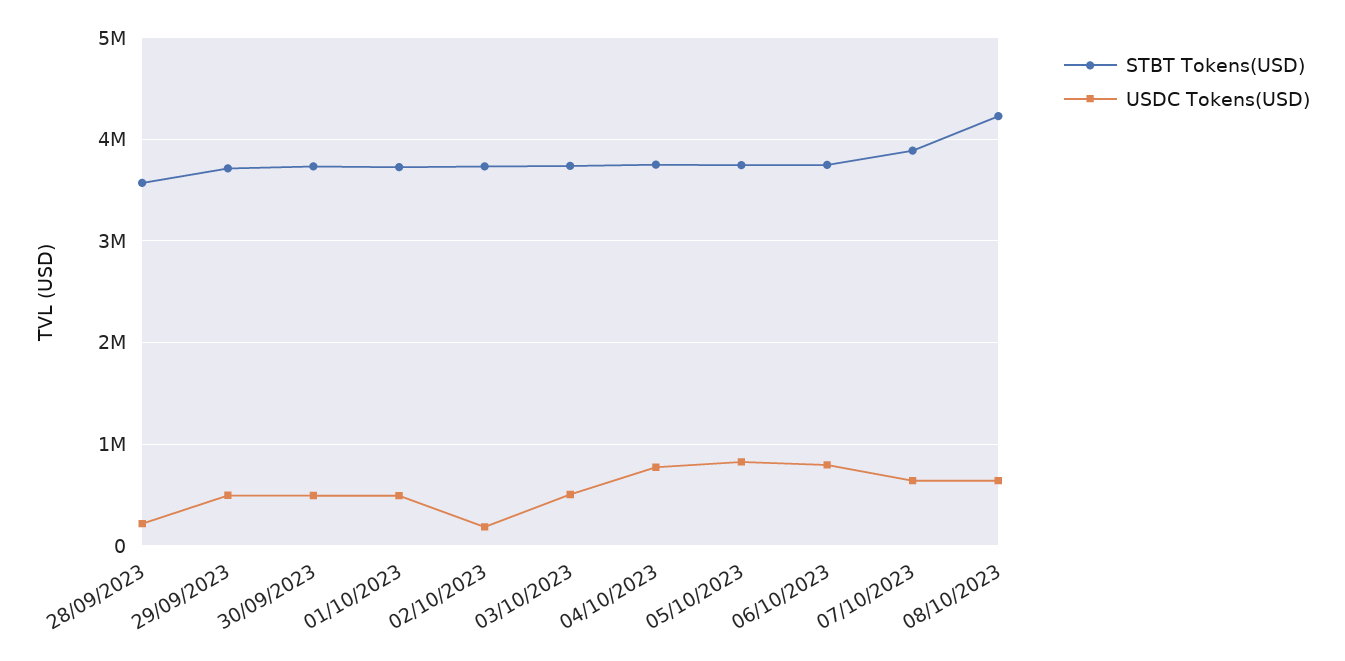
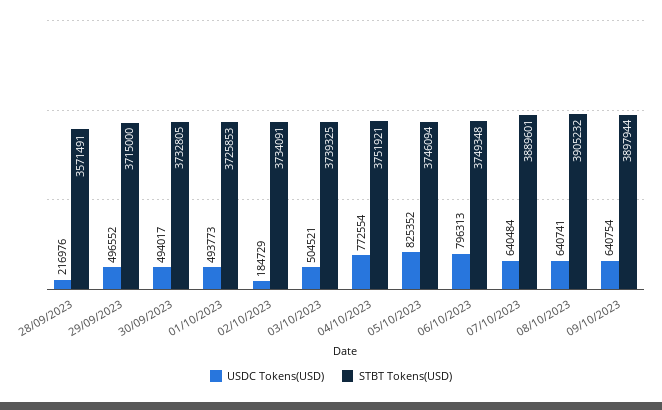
STBT Tokens(USD), 08/10/2023: 4200000 -> 3905232
USDC Tokens(USD), 09/10/2023: none -> 640754
STBT Tokens(USD), 09/10/2023: none -> 3897944

